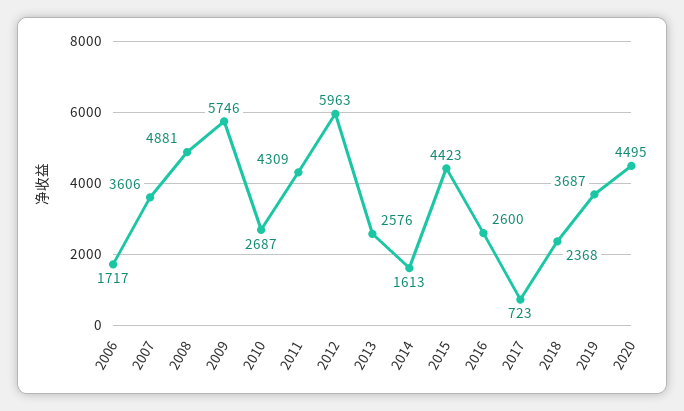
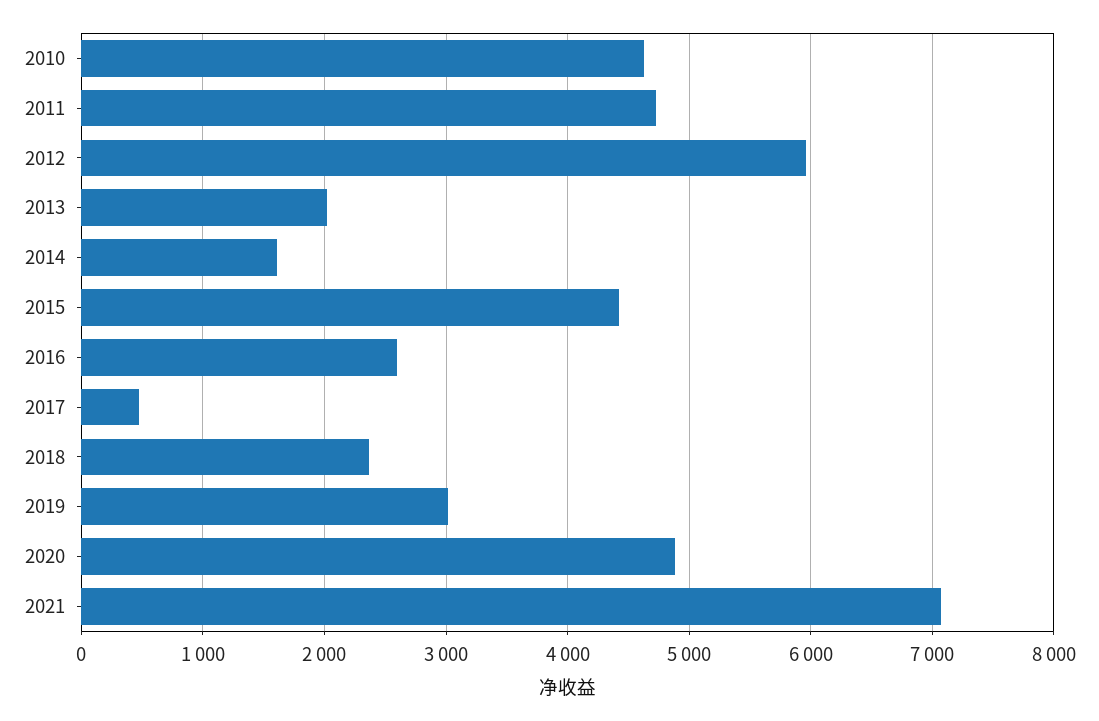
2006: 1717 -> none
2007: 3606 -> none
2008: 4881 -> none
2009: 5746 -> none
2010: 2687 -> 4600
2011: 4309 -> 4700
2013: 2576 -> 2000
2017: 723 -> 500
2019: 3687 -> 3000
2020: 4495 -> 4900
2021: none -> 7100

